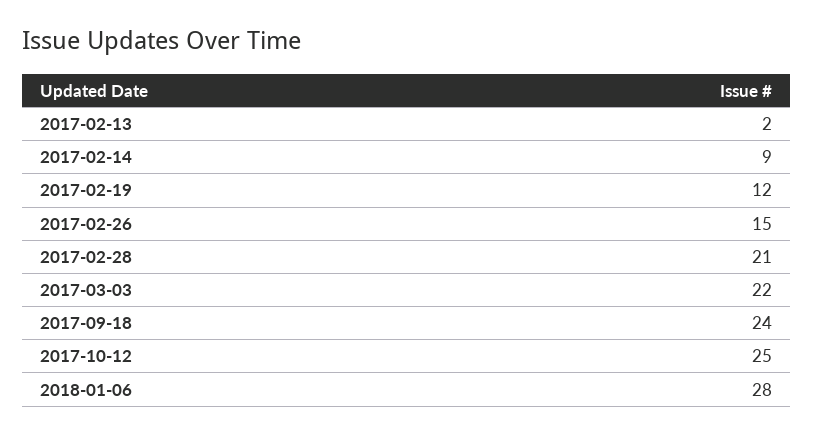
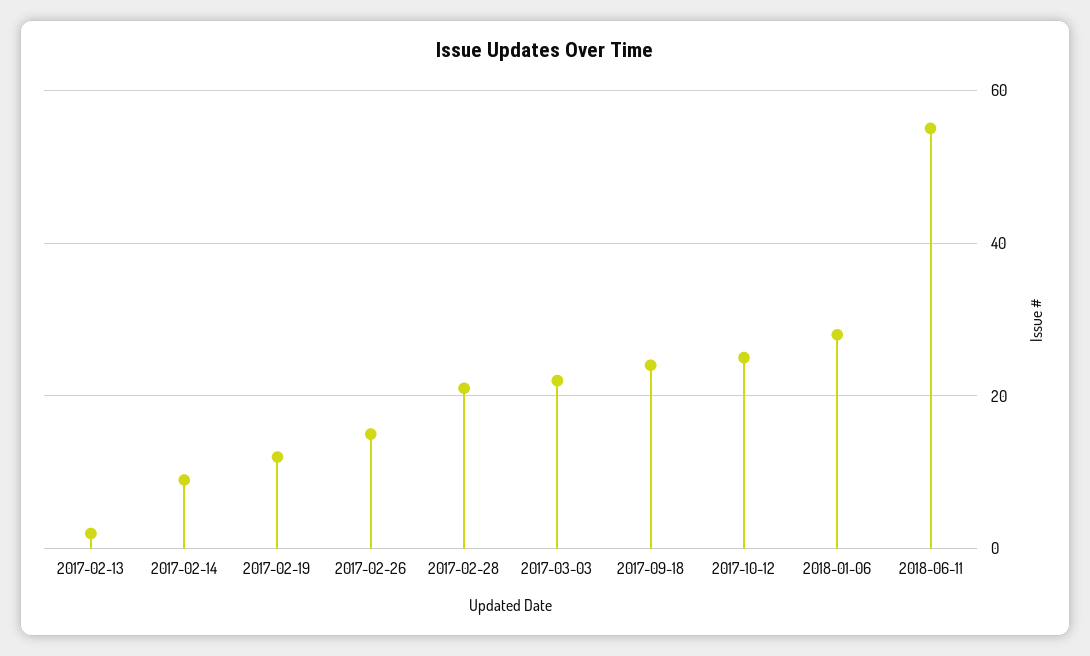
2018-06-11: none -> 55

